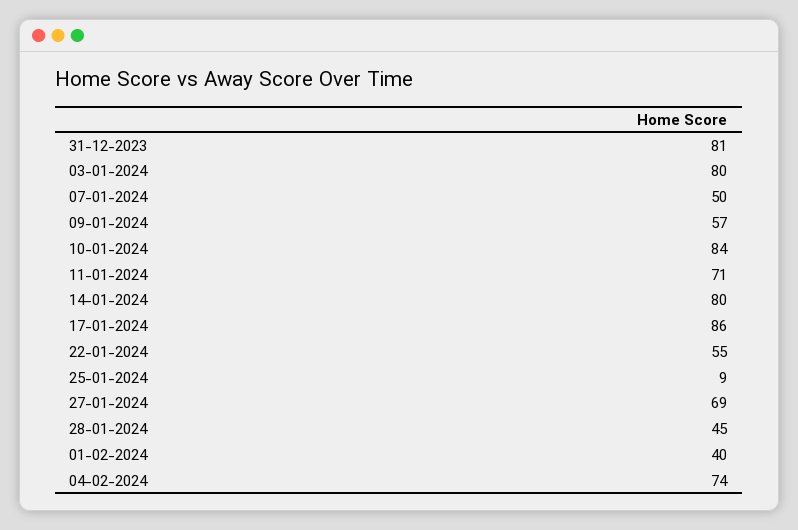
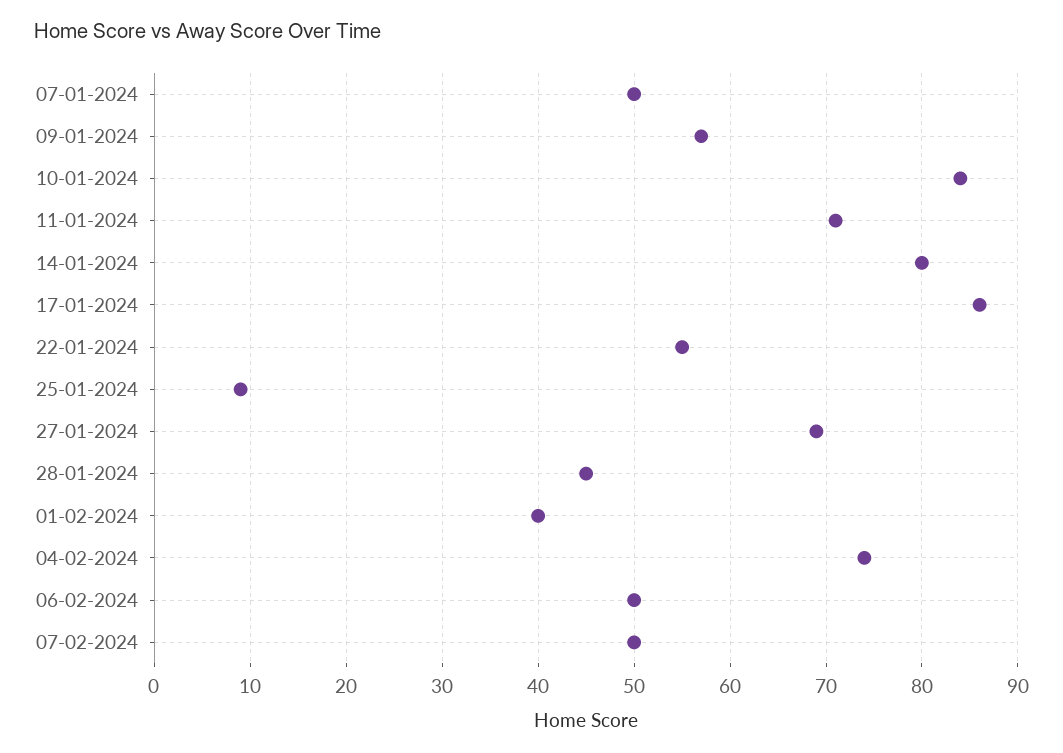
31-12-2023: 81 -> none
03-01-2024: 80 -> none
06-02-2024: none -> 50
07-02-2024: none -> 50

